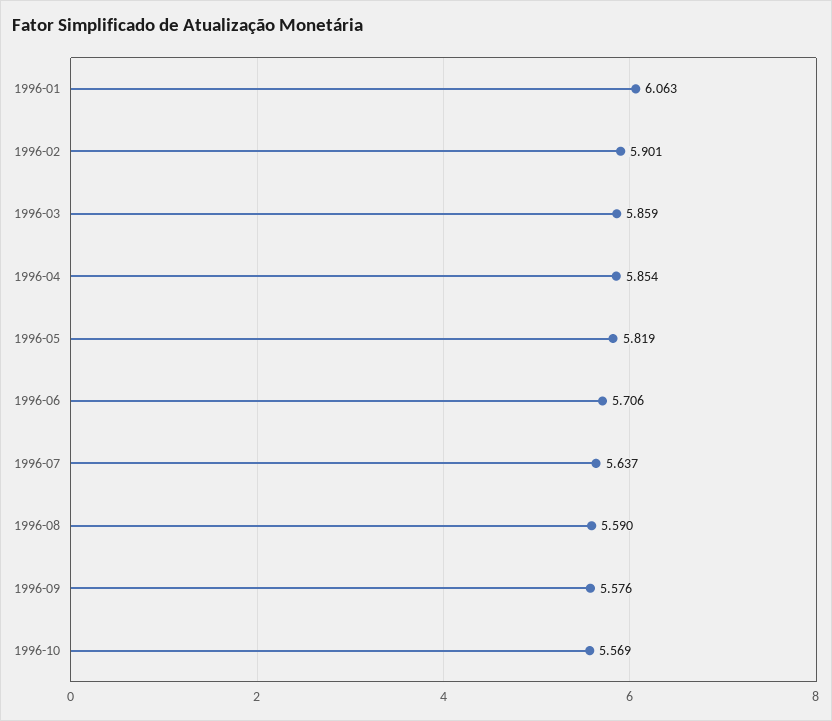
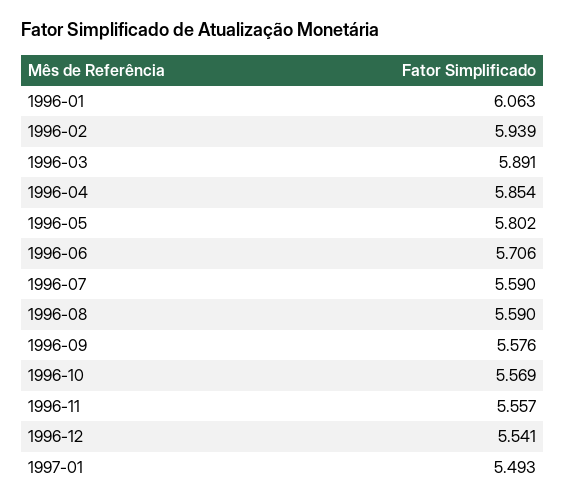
1996-02: 5.901 -> 5.939
1996-03: 5.859 -> 5.891
1996-05: 5.819 -> 5.802
1996-07: 5.637 -> 5.59
1996-11: none -> 5.557
1996-12: none -> 5.541
1997-01: none -> 5.493

